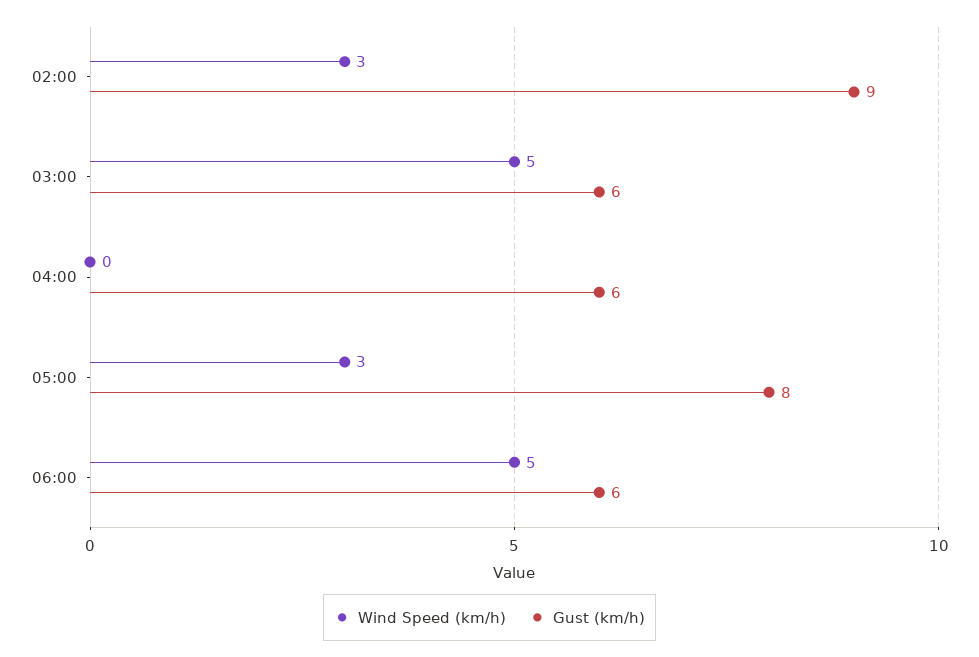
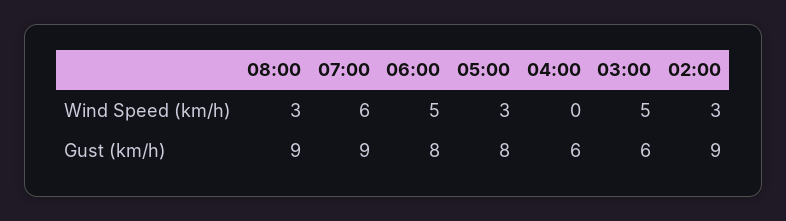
Gust (km/h), 06:00: 6 -> 8
Wind Speed (km/h), 08:00: none -> 3
Wind Speed (km/h), 07:00: none -> 6
Gust (km/h), 08:00: none -> 9
Gust (km/h), 07:00: none -> 9

